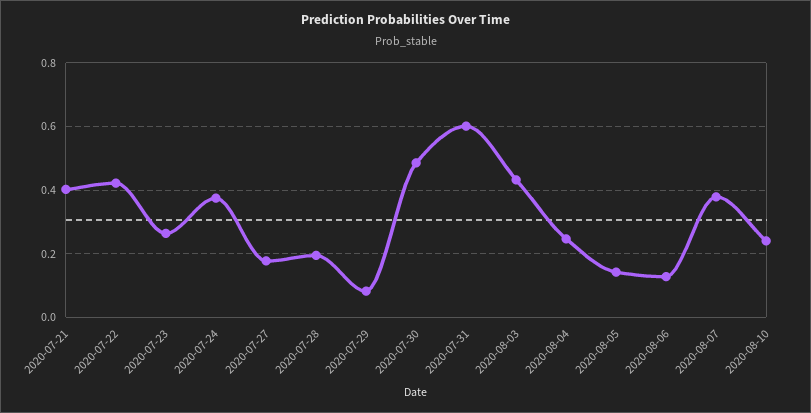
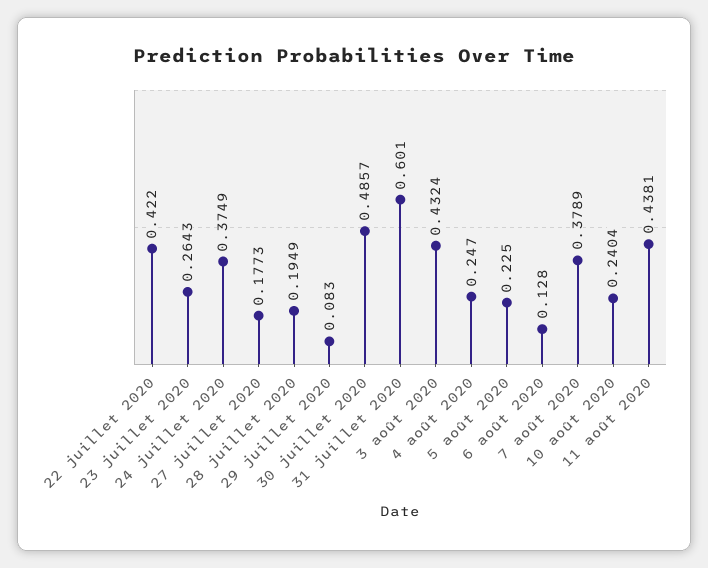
2020-07-21: 0.4 -> none
2020-08-05: 0.14 -> 0.225
11 août 2020: none -> 0.4381

